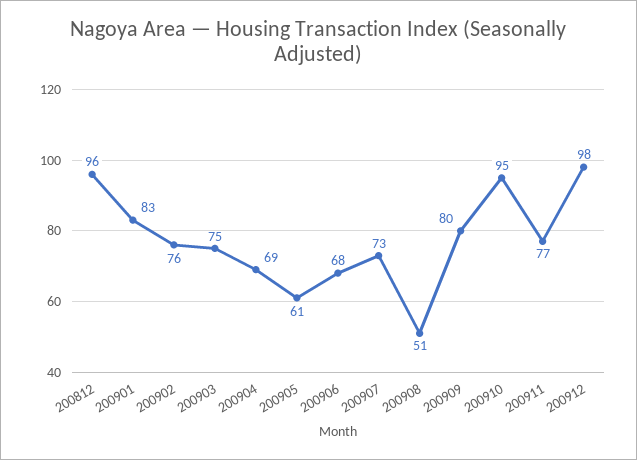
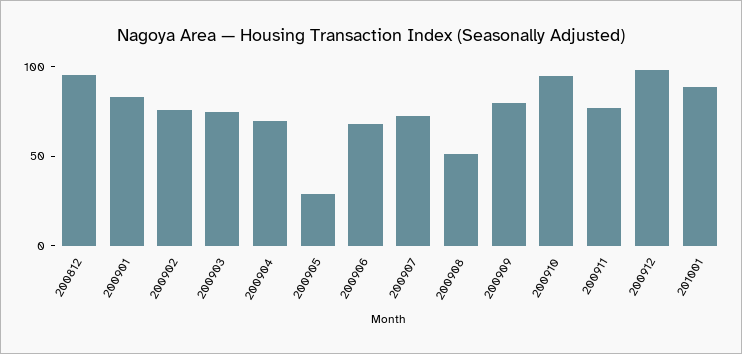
200905: 61 -> 30
201001: none -> 90

